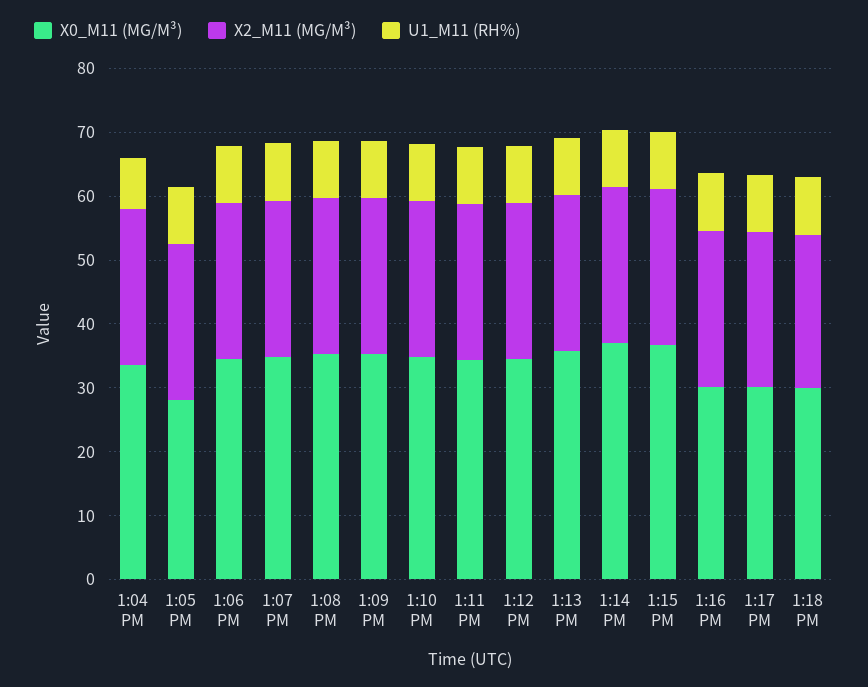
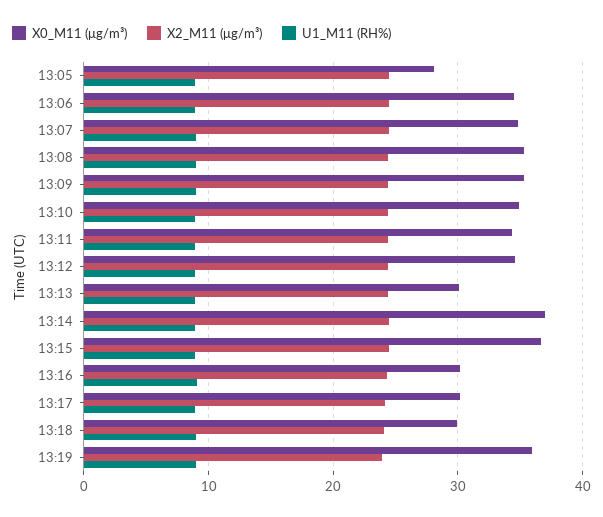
X0_M11 (ΜG/M³), 1:04 PM: 34 -> none
X2_M11 (ΜG/M³), 1:04 PM: 24 -> none
U1_M11 (RH%), 1:04 PM: 8 -> none
X0_M11 (ΜG/M³), 1:13 PM: 36 -> 30
X0_M11 (ΜG/M³), 13:19: none -> 36
X2_M11 (ΜG/M³), 13:19: none -> 24
U1_M11 (RH%), 13:19: none -> 9

